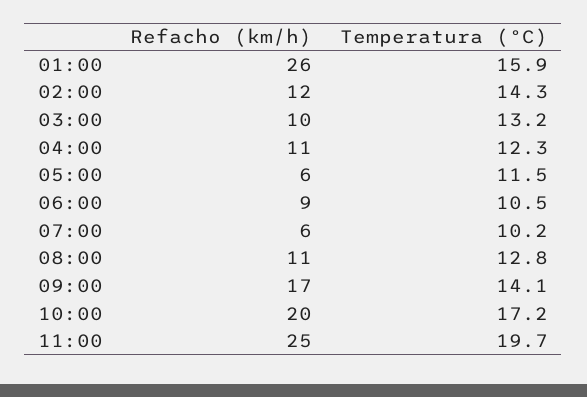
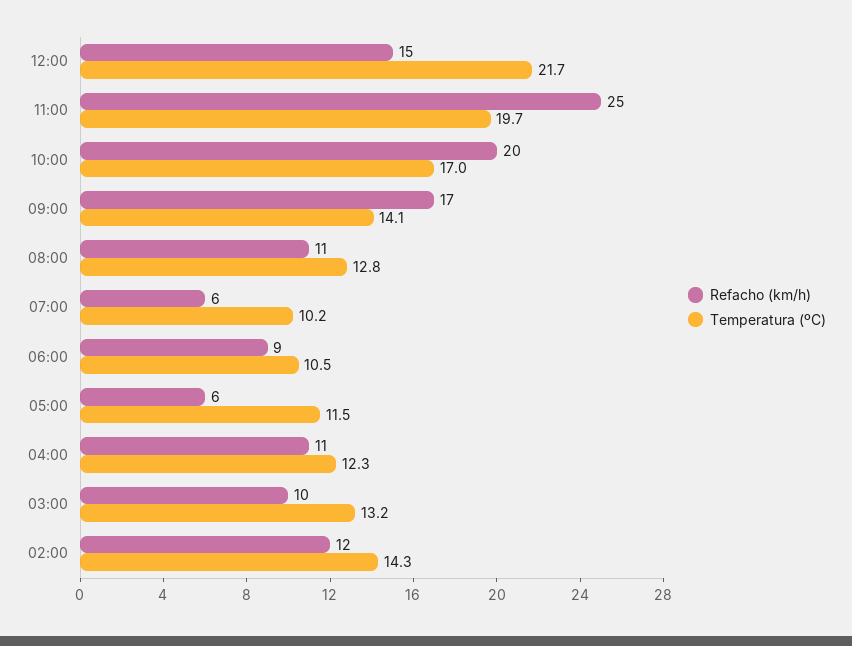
Refacho (km/h), 01:00: 26 -> none
Temperatura (ºC), 01:00: 15.9 -> none
Temperatura (ºC), 10:00: 17.2 -> 17
Refacho (km/h), 12:00: none -> 15
Temperatura (ºC), 12:00: none -> 21.7

